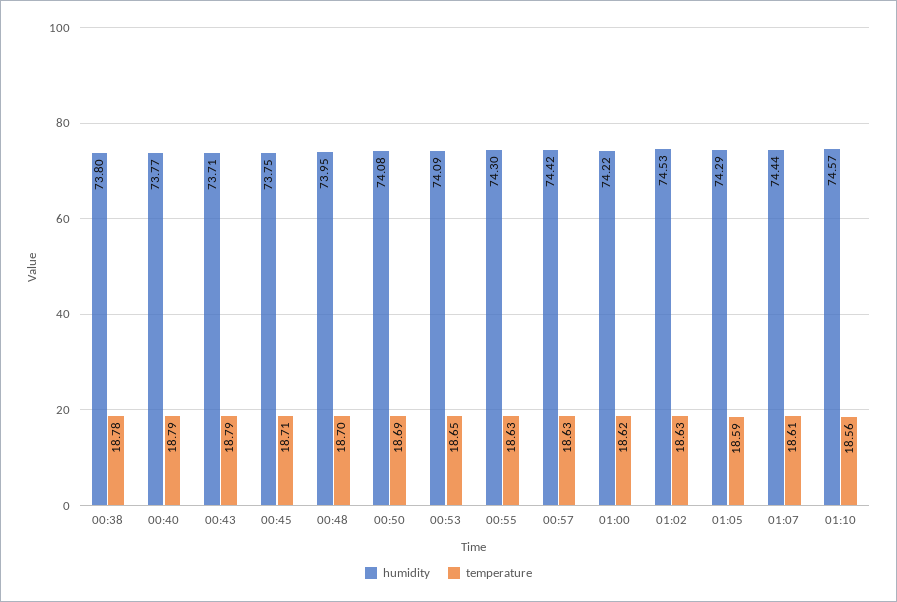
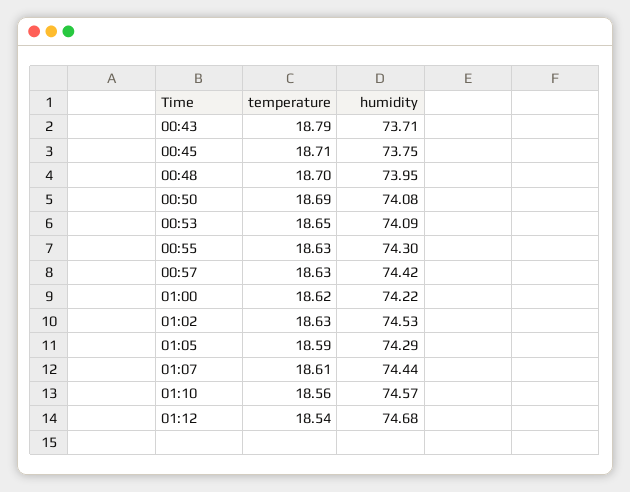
humidity, 00:38: 73.8 -> none
temperature, 00:38: 18.78 -> none
humidity, 00:40: 73.77 -> none
temperature, 00:40: 18.79 -> none
temperature, 01:12: none -> 18.54
humidity, 01:12: none -> 74.68

